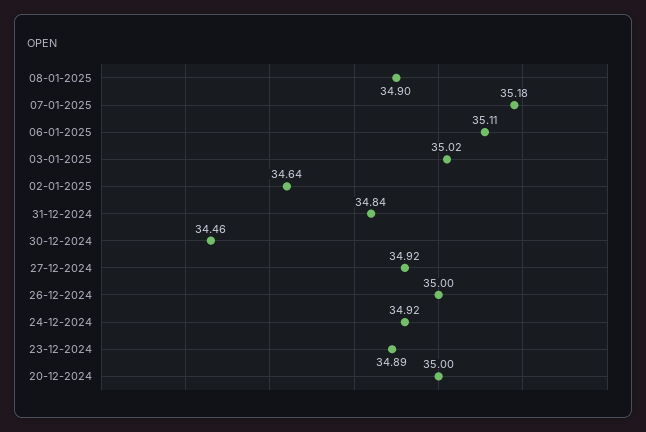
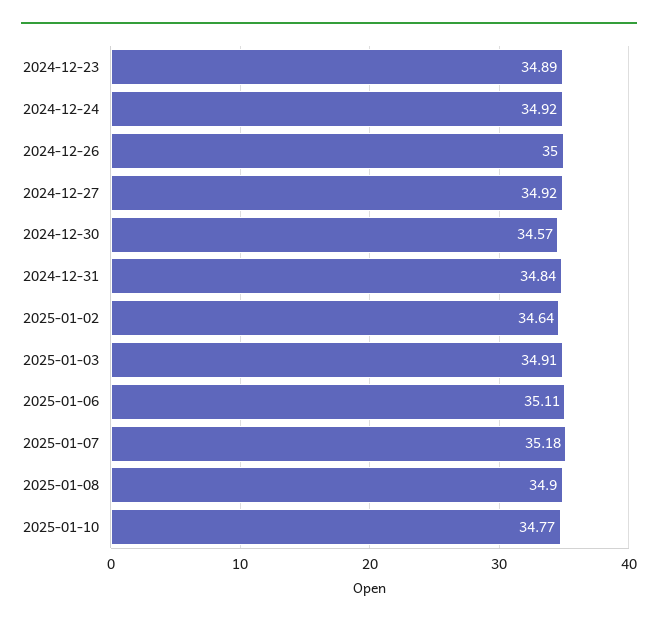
03-01-2025: 35.02 -> 34.91
30-12-2024: 34.46 -> 34.57
20-12-2024: 35 -> none
2025-01-10: none -> 34.77

